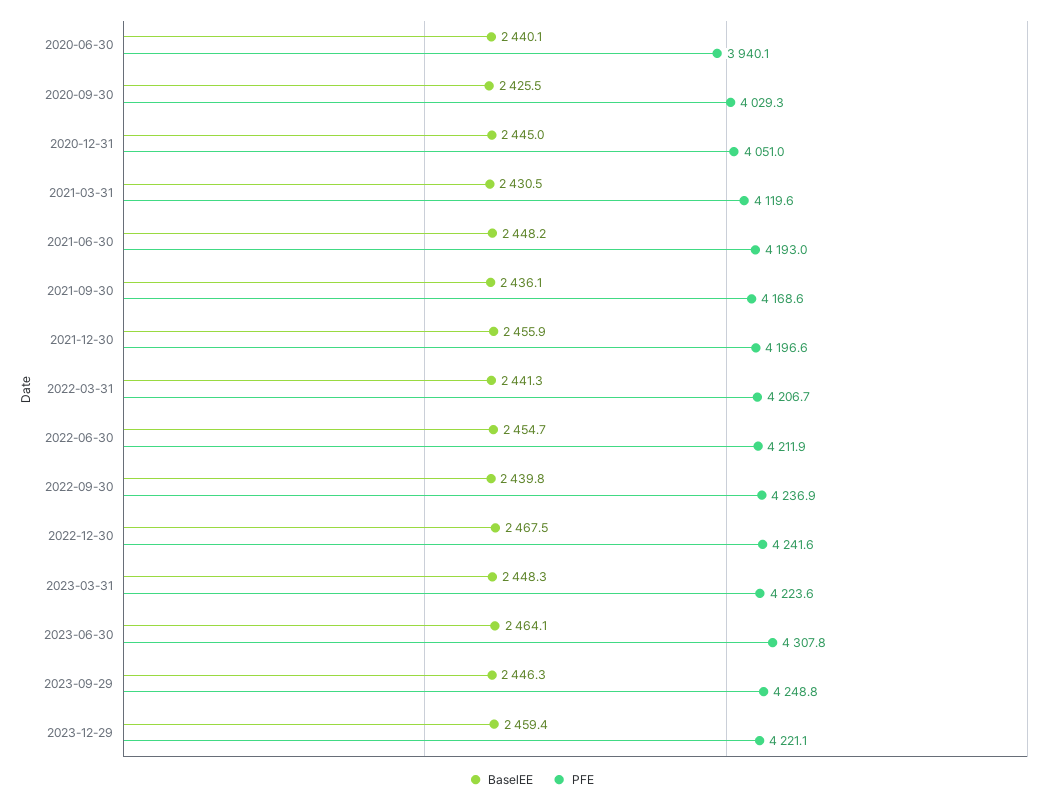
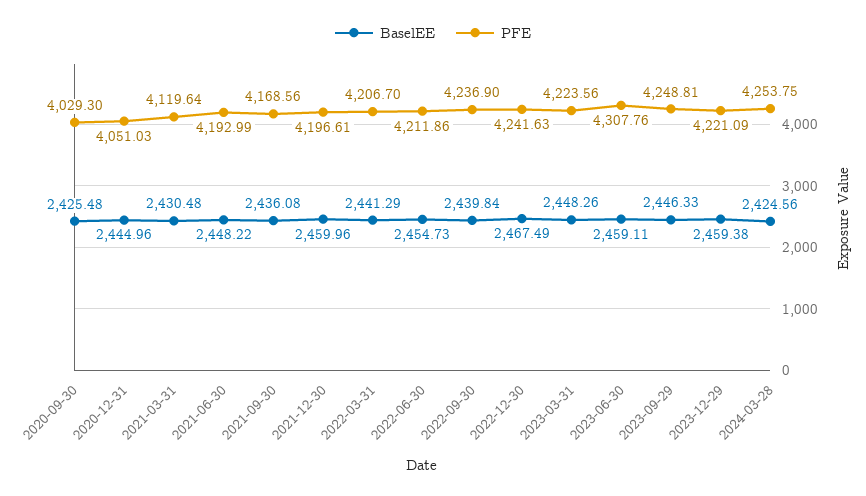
BaselEE, 2020-06-30: 2440.1 -> none
PFE, 2020-06-30: 3940.1 -> none
BaselEE, 2021-12-30: 2455.9 -> 2459.96
BaselEE, 2023-06-30: 2464.1 -> 2459.11
BaselEE, 2024-03-28: none -> 2424.56
PFE, 2024-03-28: none -> 4253.75

